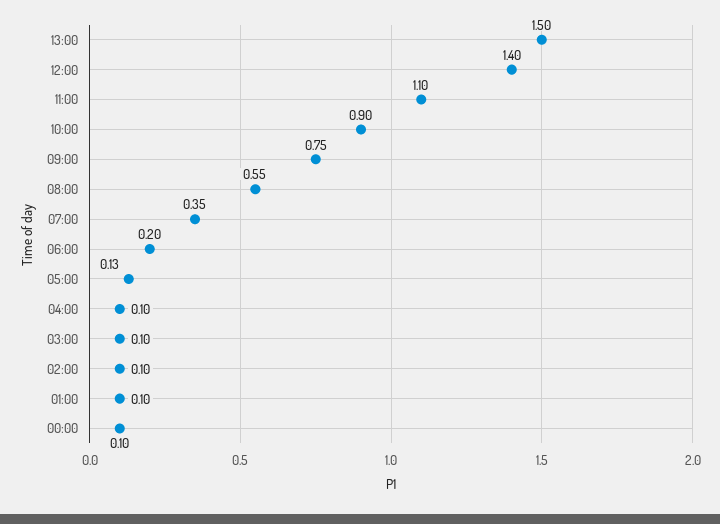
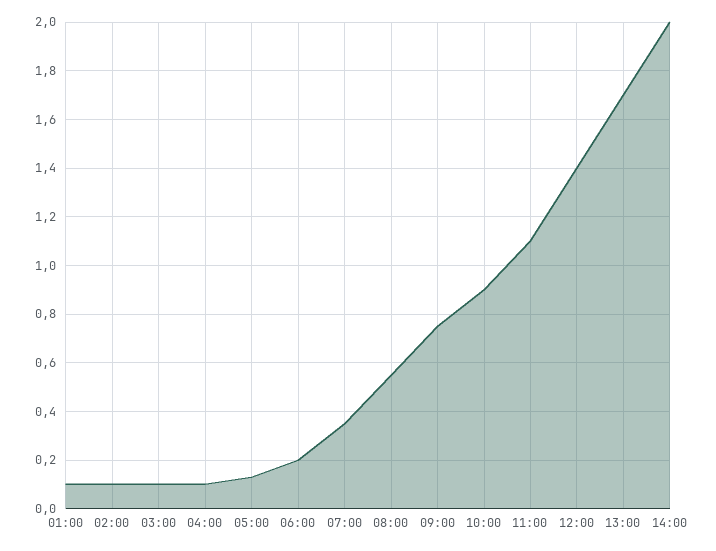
13:00: 1.5 -> 1.7
00:00: 0.1 -> none
14:00: none -> 2

